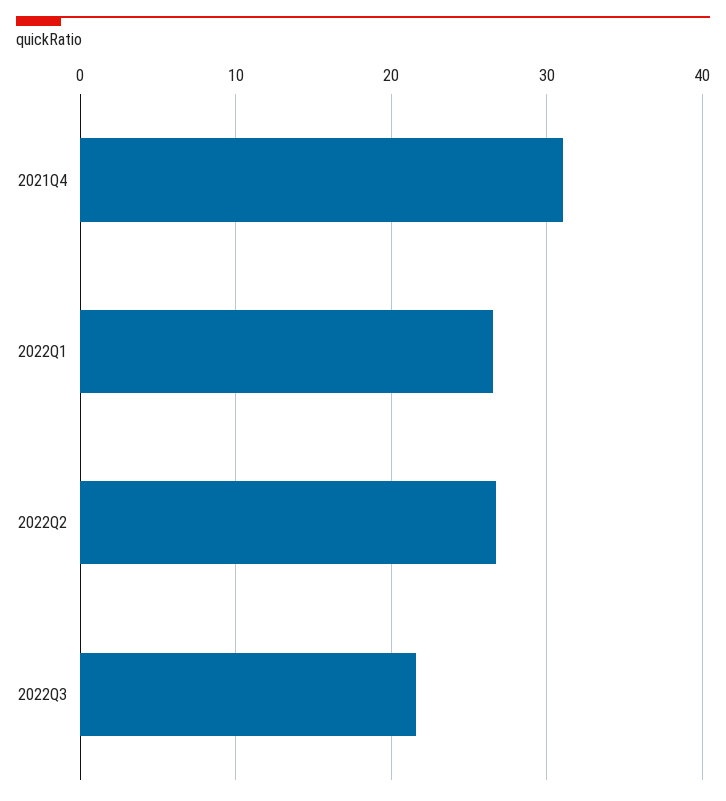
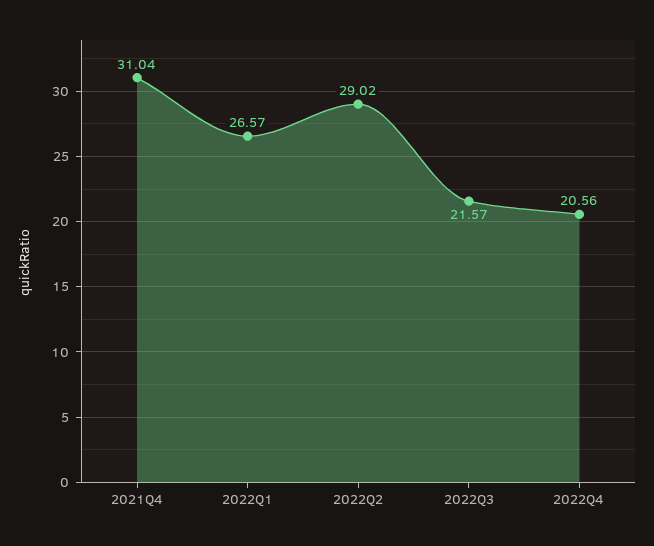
2022Q2: 27 -> 29.02
2022Q4: none -> 20.56

